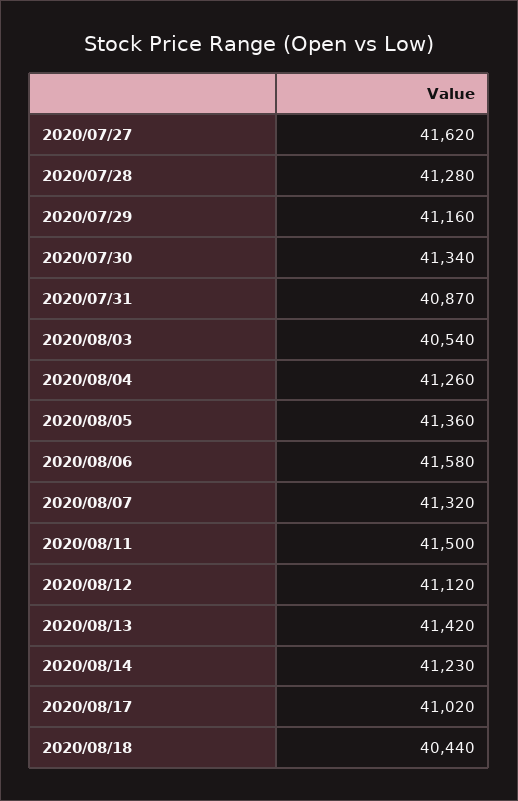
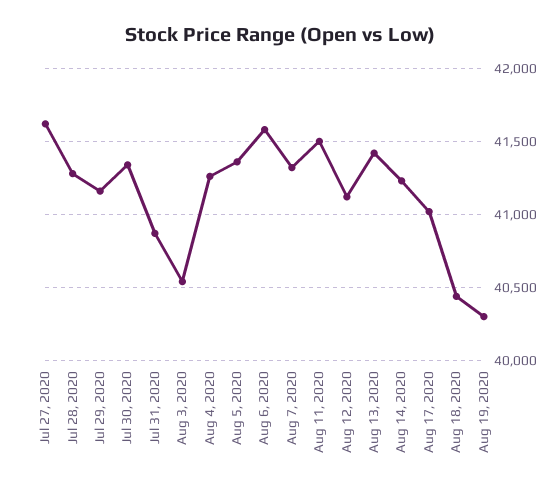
Aug 19, 2020: none -> 40300

